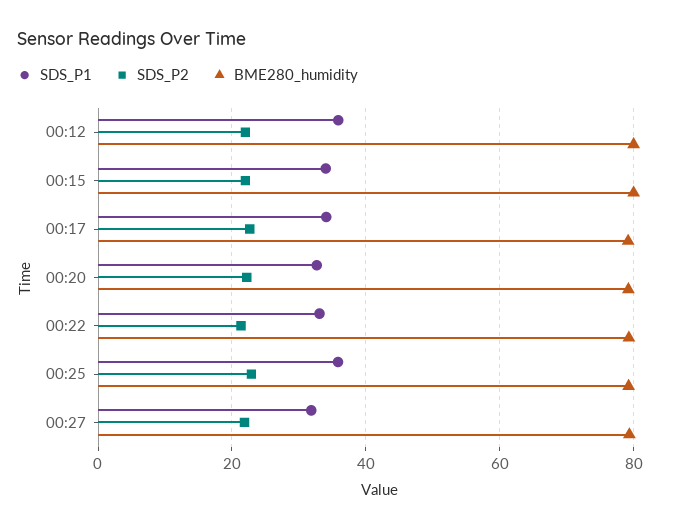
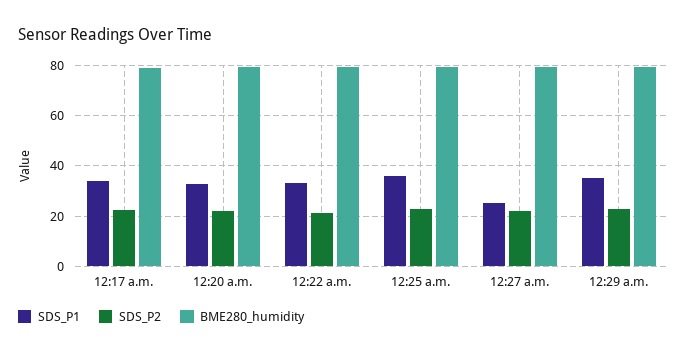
SDS_P1, 00:12: 36 -> none
SDS_P2, 00:12: 22 -> none
BME280_humidity, 00:12: 80 -> none
SDS_P1, 00:15: 34 -> none
SDS_P2, 00:15: 22 -> none
BME280_humidity, 00:15: 80 -> none
SDS_P1, 00:27: 32 -> 25
SDS_P1, 12:29 a.m.: none -> 35
SDS_P2, 12:29 a.m.: none -> 22.5
BME280_humidity, 12:29 a.m.: none -> 80

